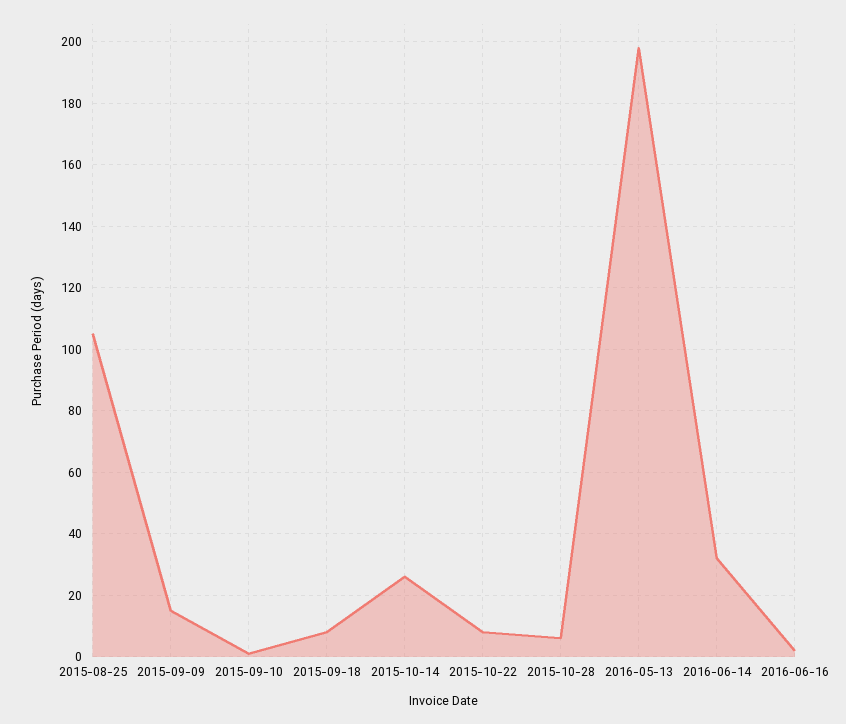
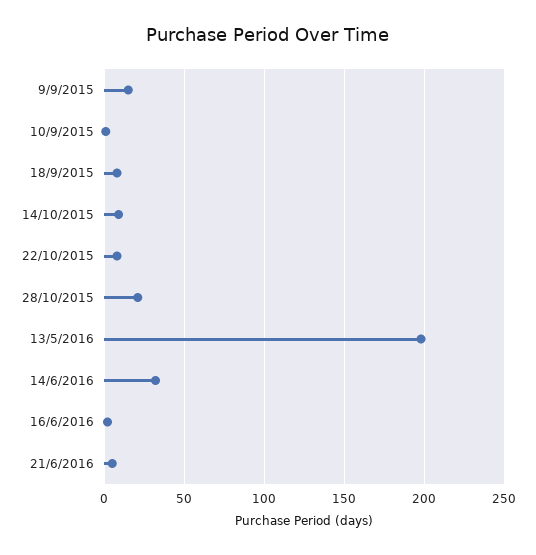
2015-08-25: 105 -> none
2015-10-14: 25 -> 10
2015-10-28: 5 -> 20
21/6/2016: none -> 5

